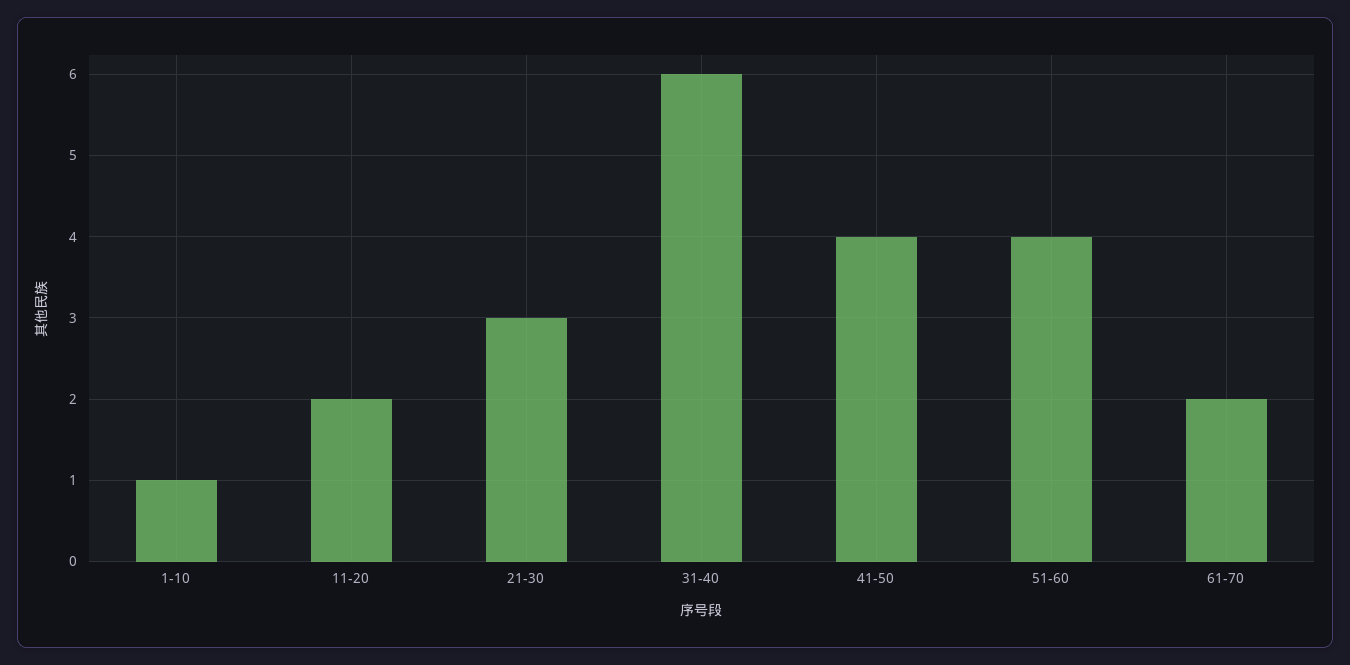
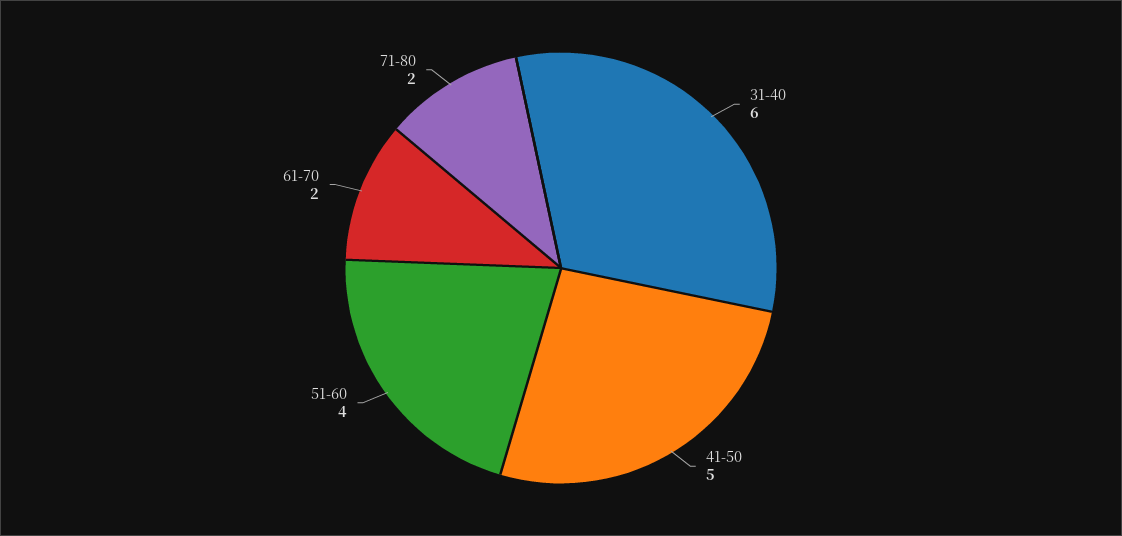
1-10: 1 -> none
11-20: 2 -> none
21-30: 3 -> none
41-50: 4 -> 5
71-80: none -> 2

